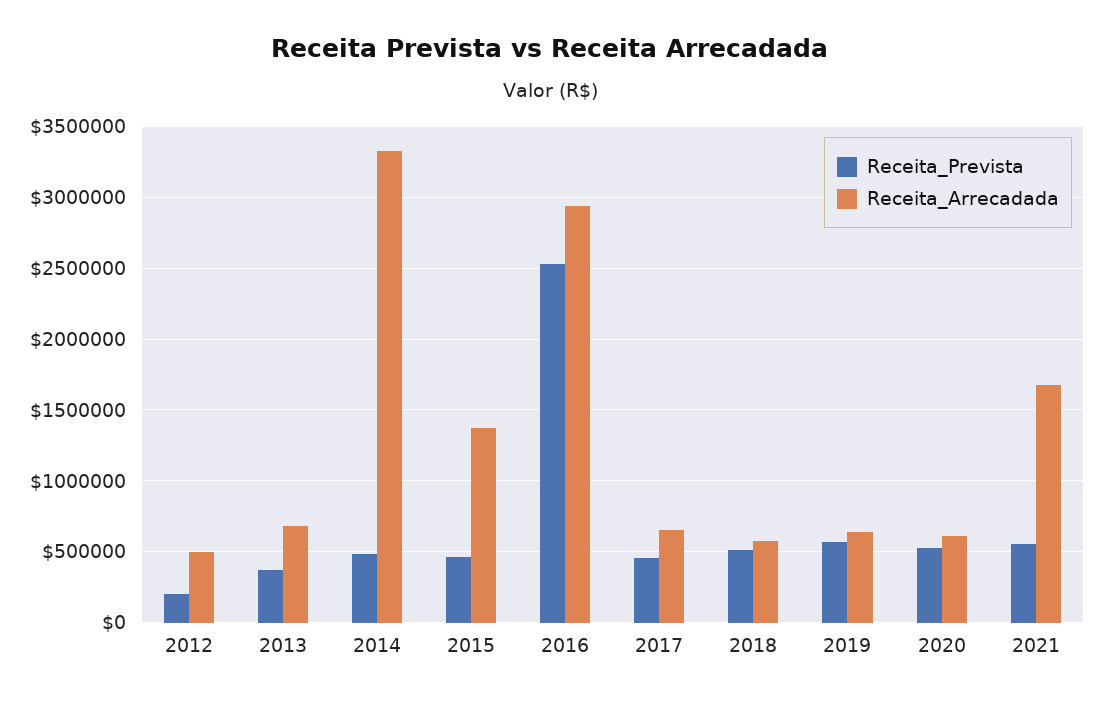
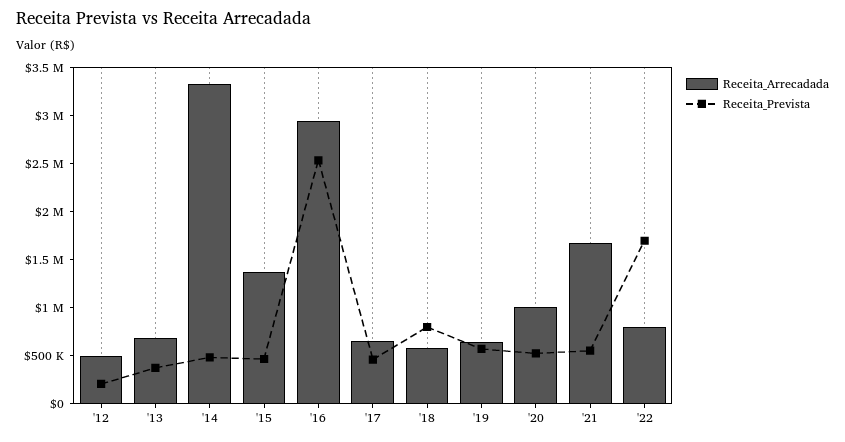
Receita_Prevista, 2018: 500000 -> 800000
Receita_Arrecadada, 2020: 600000 -> 1000000
Receita_Arrecadada, '22: none -> 800000
Receita_Prevista, '22: none -> 1700000

